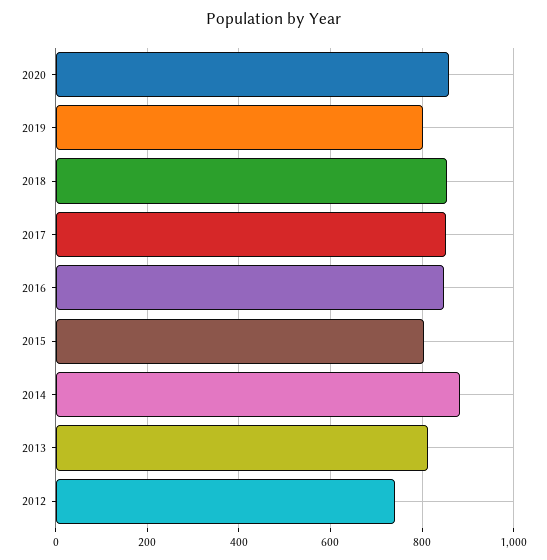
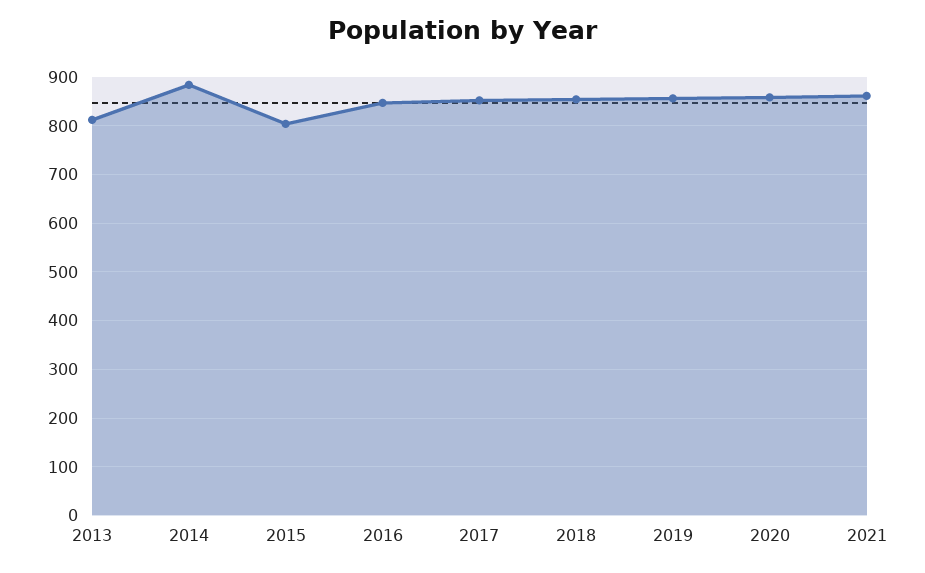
2019: 800 -> 860
2012: 740 -> none
2021: none -> 860

